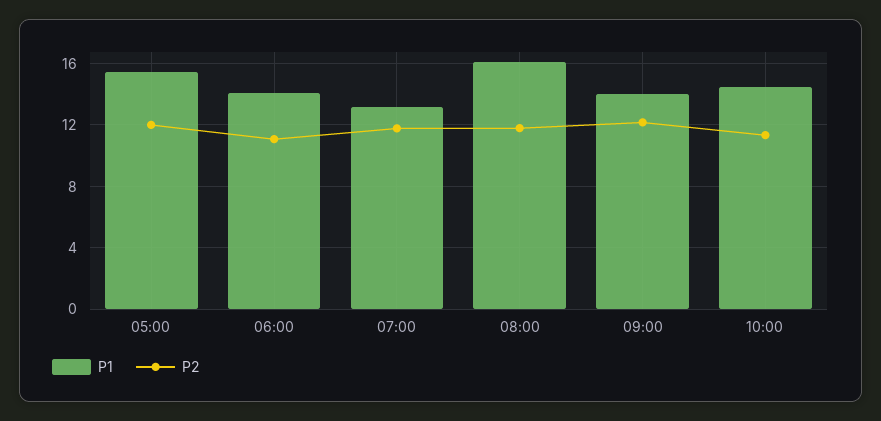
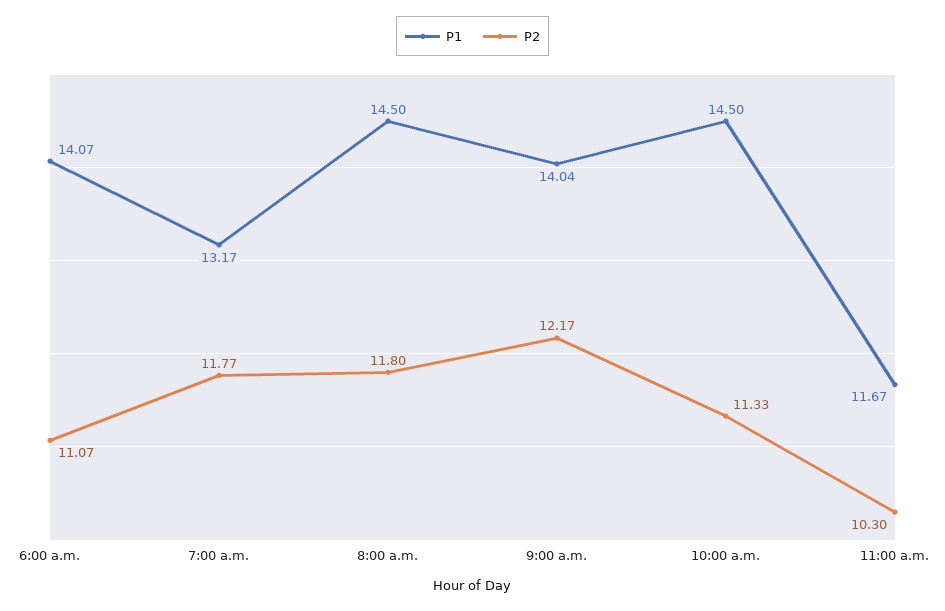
P1, 05:00: 15.5 -> none
P2, 05:00: 12 -> none
P1, 08:00: 16 -> 14.5
P1, 11:00 a.m.: none -> 11.67
P2, 11:00 a.m.: none -> 10.3

